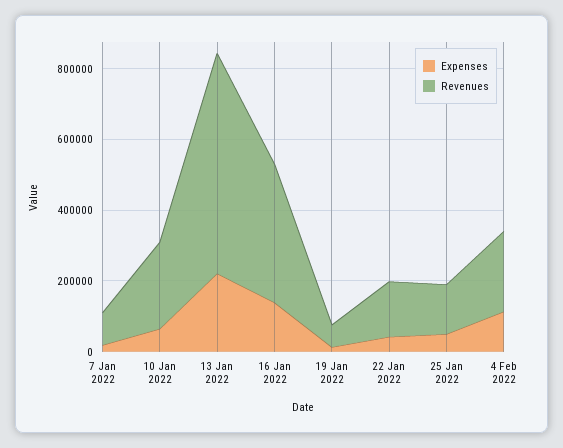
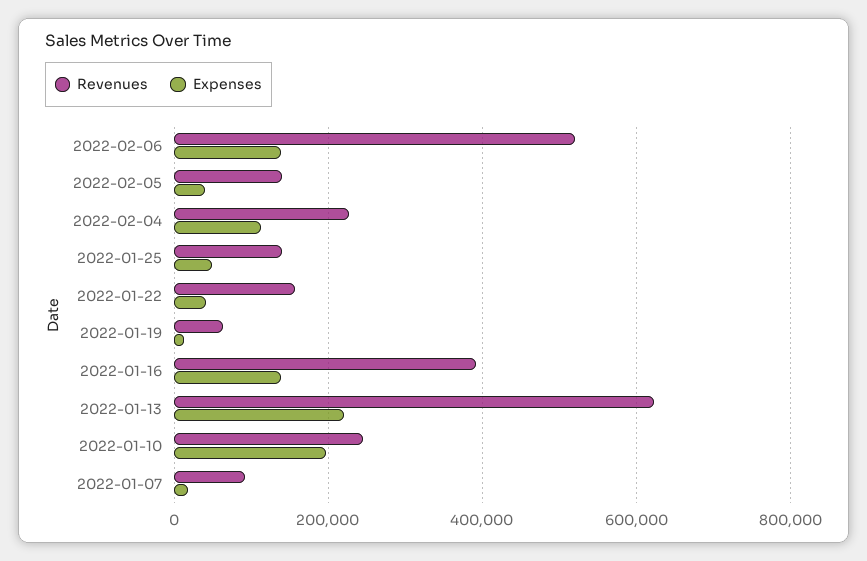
Expenses, 10 Jan 2022: 50000 -> 200000
Revenues, 2022-02-06: none -> 520000
Expenses, 2022-02-06: none -> 140000
Revenues, 2022-02-05: none -> 140000
Expenses, 2022-02-05: none -> 40000

